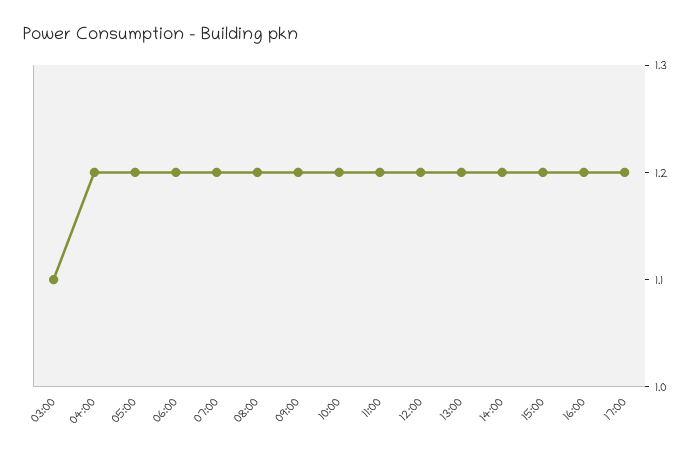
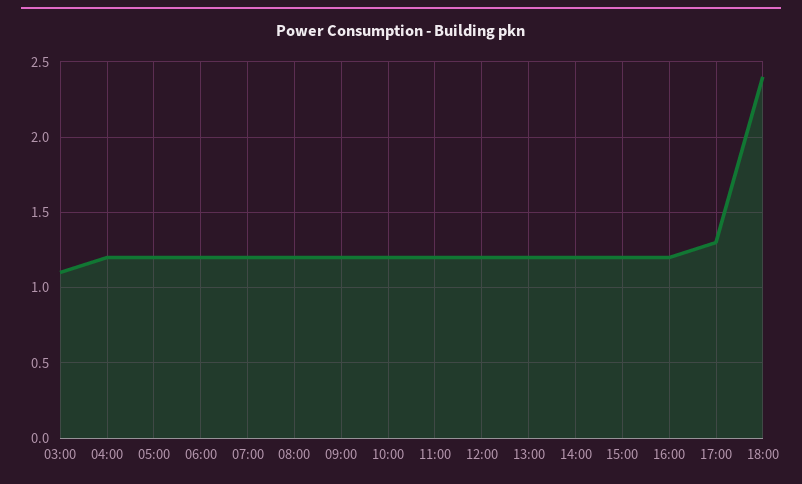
17:00: 1.2 -> 1.3
18:00: none -> 2.4

